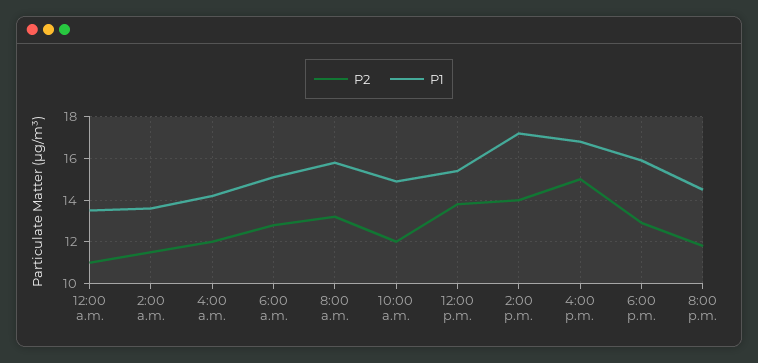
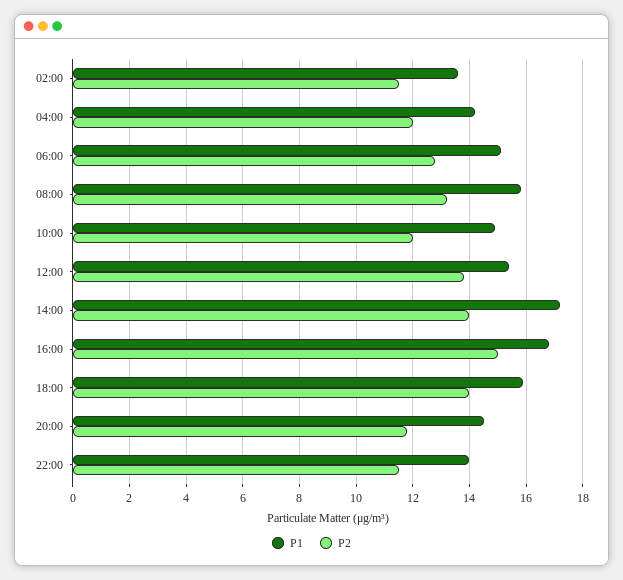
P2, 12:00 a.m.: 11 -> none
P1, 12:00 a.m.: 13.5 -> none
P2, 6:00 p.m.: 13 -> 14
P1, 22:00: none -> 14
P2, 22:00: none -> 11.5

